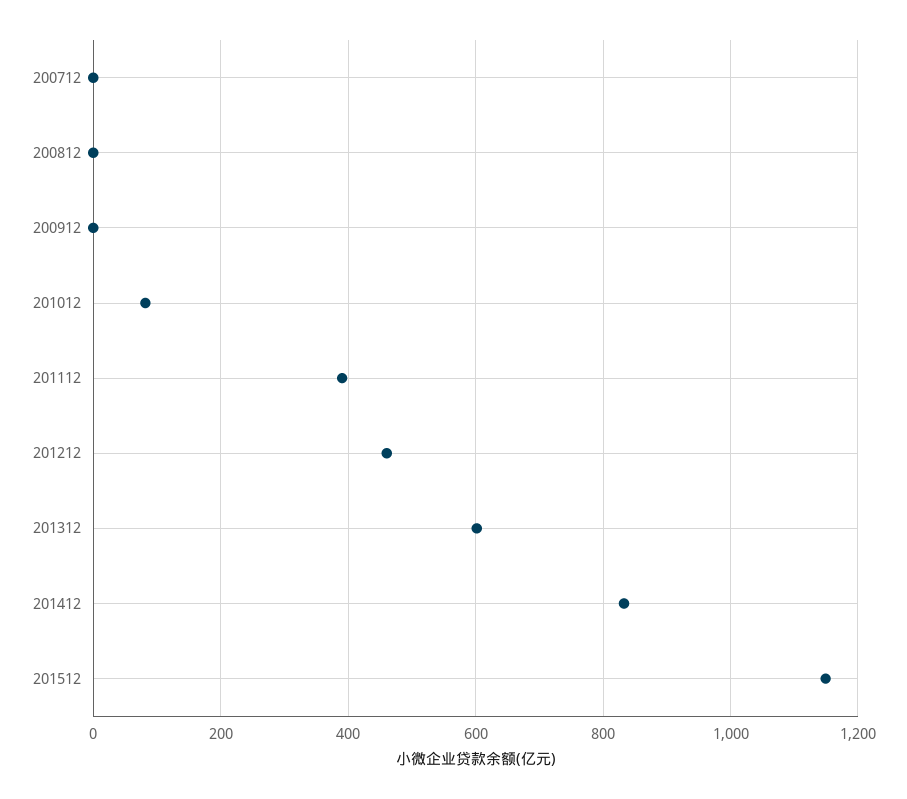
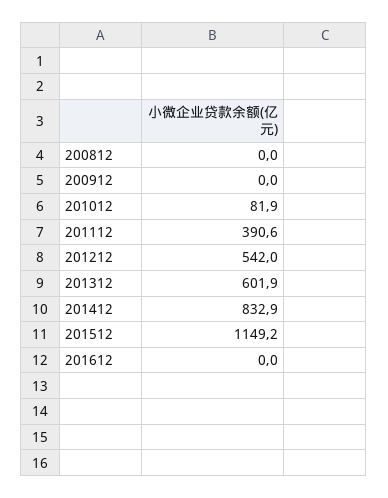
200712: 0 -> none
201212: 460 -> 542
201612: none -> 0

